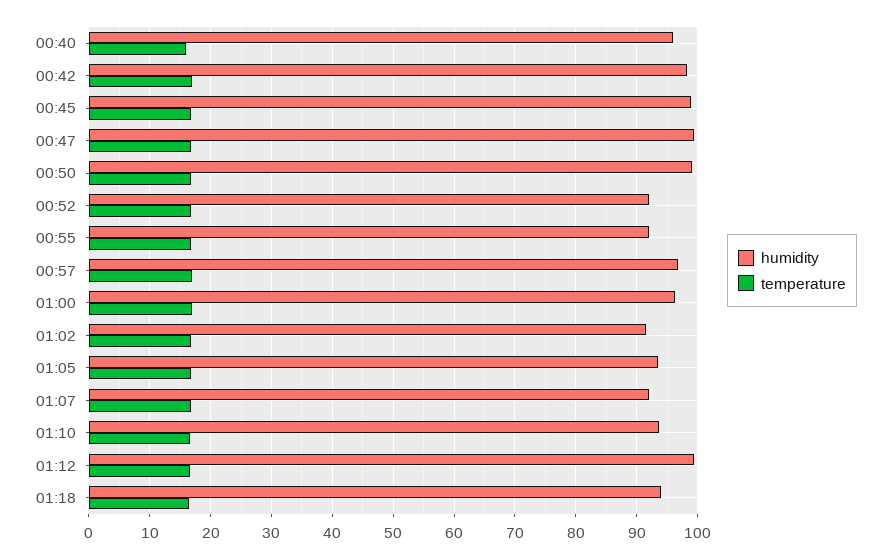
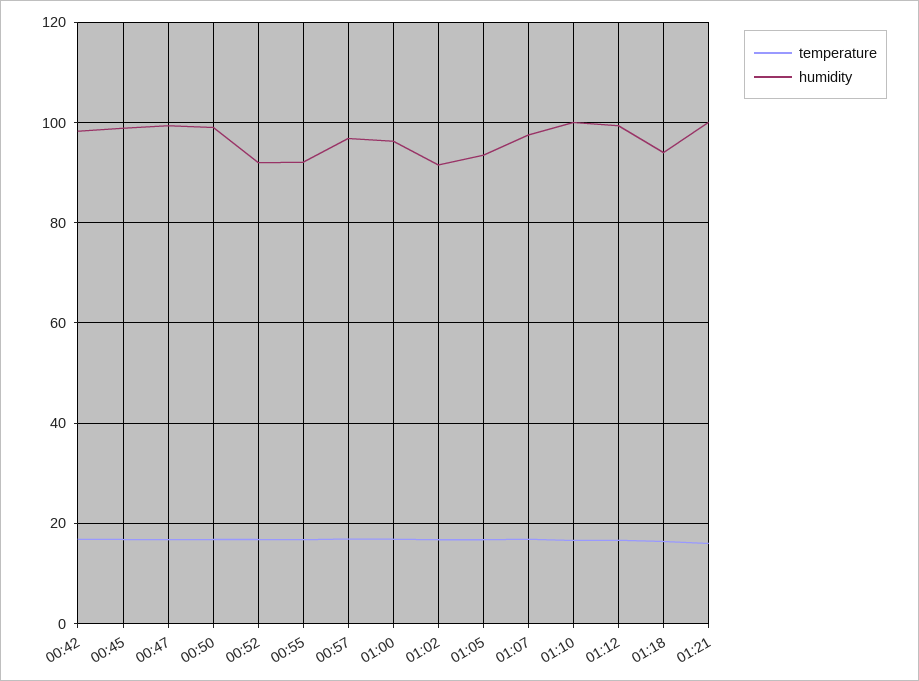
humidity, 00:40: 96 -> none
temperature, 00:40: 16 -> none
humidity, 01:07: 92 -> 98
humidity, 01:10: 94 -> 100
temperature, 01:21: none -> 16
humidity, 01:21: none -> 100

